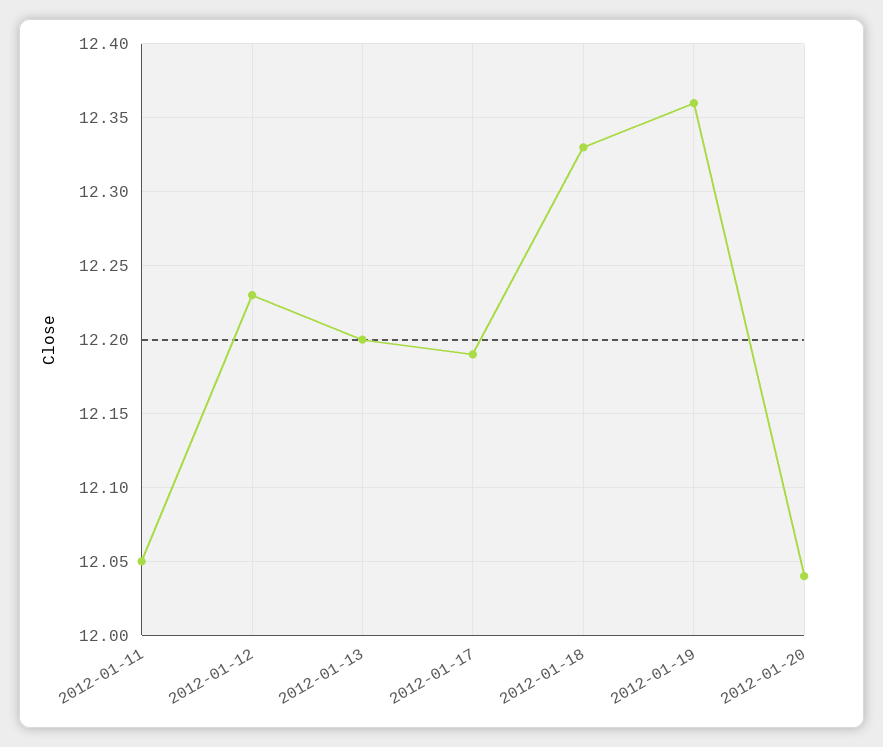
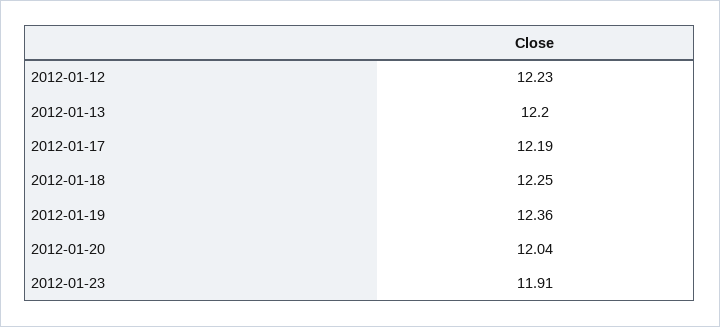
2012-01-11: 12.05 -> none
2012-01-18: 12.33 -> 12.25
2012-01-23: none -> 11.91

